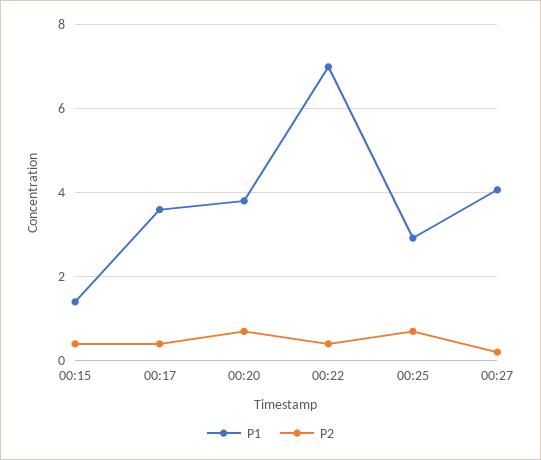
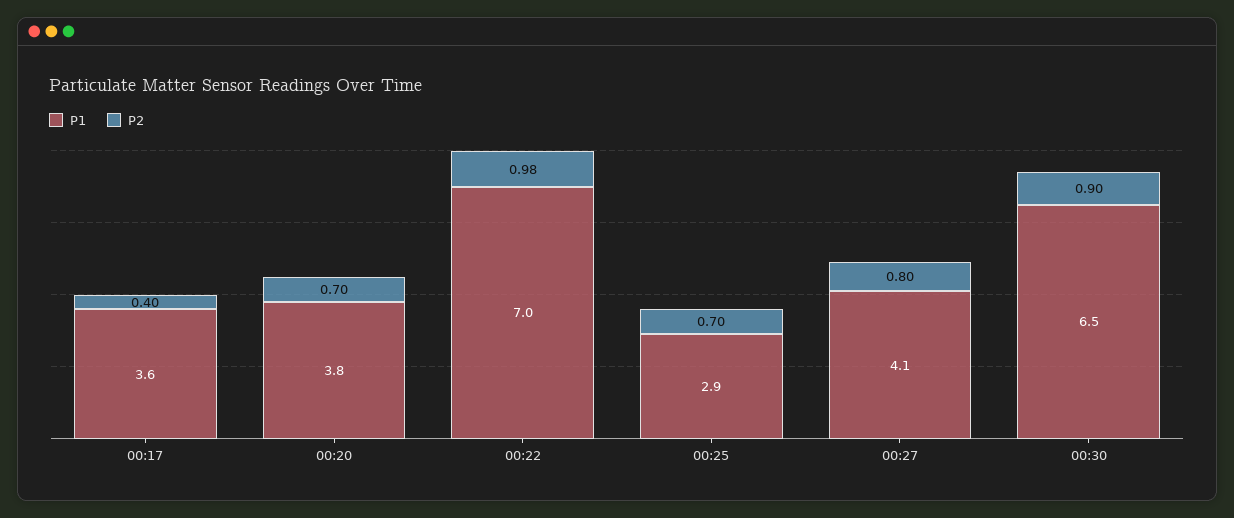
P1, 00:15: 1.4 -> none
P2, 00:15: 0.4 -> none
P2, 00:22: 0.4 -> 0.98
P2, 00:27: 0.2 -> 0.8
P1, 00:30: none -> 6.5
P2, 00:30: none -> 0.9

